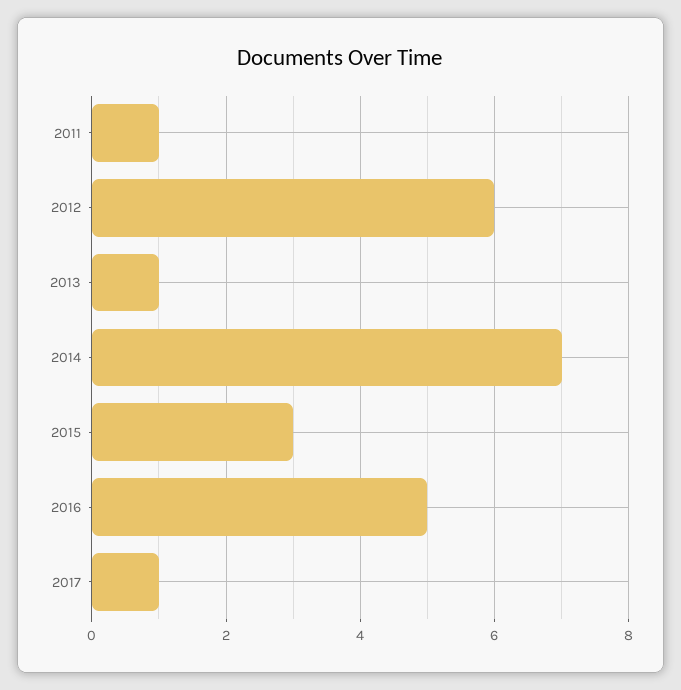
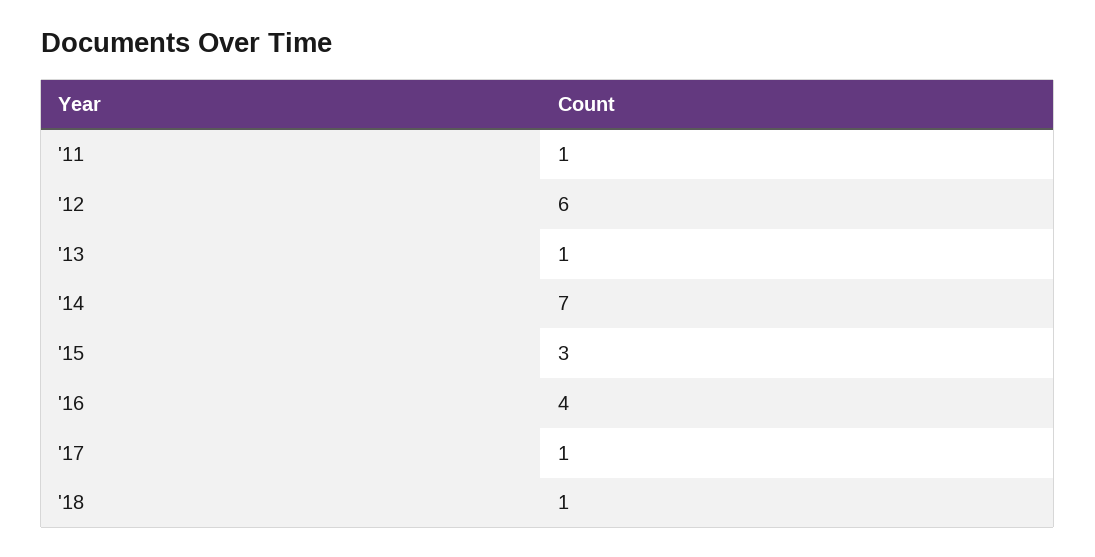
2016: 5 -> 4
'18: none -> 1

